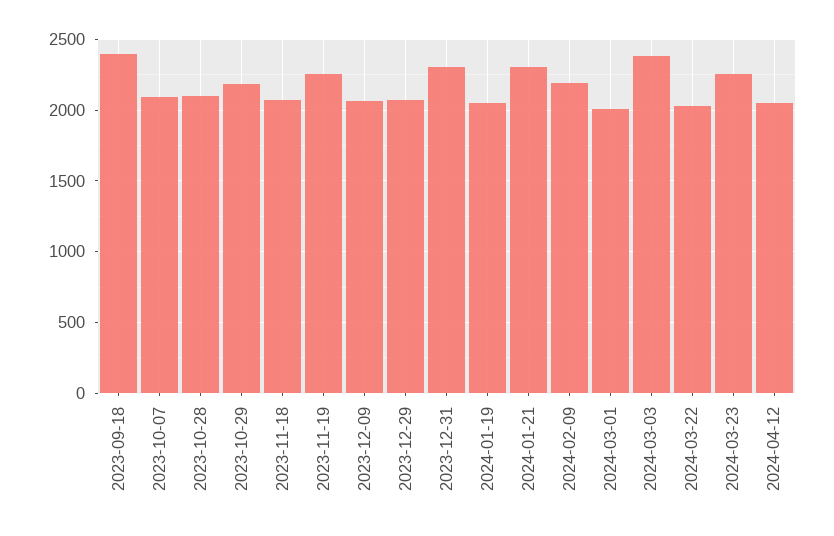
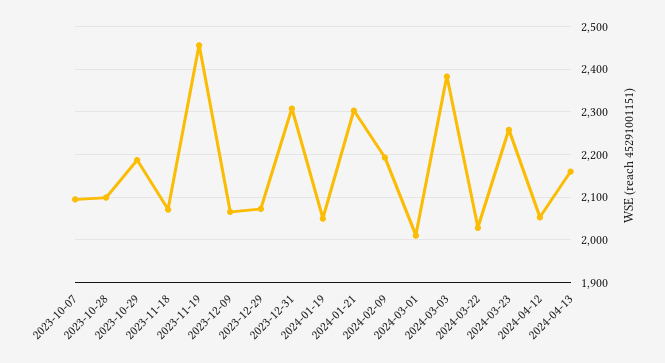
2023-09-18: 2400 -> none
2023-11-19: 2250 -> 2460
2024-04-13: none -> 2160

